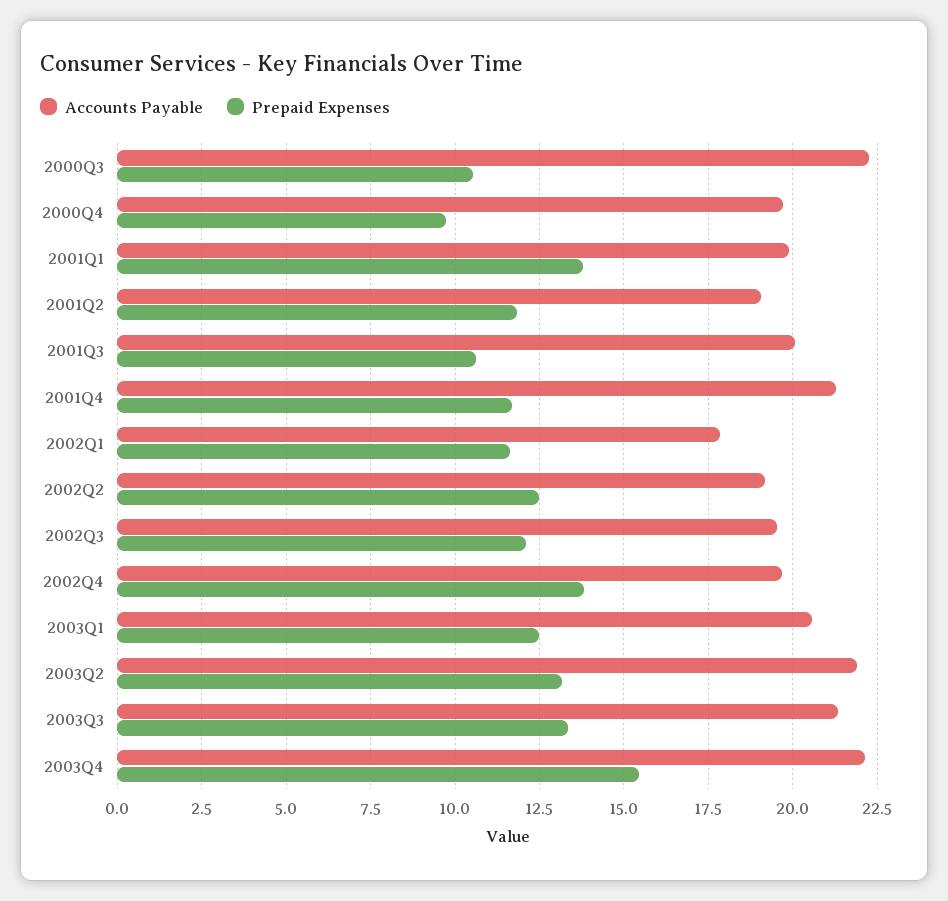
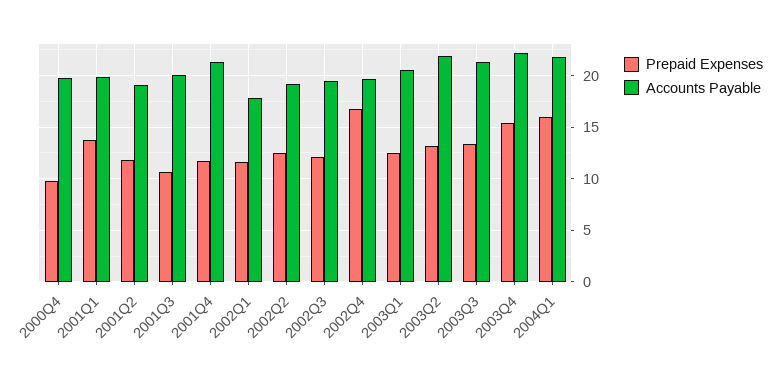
Accounts Payable, 2000Q3: 22.25 -> none
Prepaid Expenses, 2000Q3: 10.5 -> none
Prepaid Expenses, 2002Q4: 13.75 -> 17
Prepaid Expenses, 2004Q1: none -> 16
Accounts Payable, 2004Q1: none -> 22

